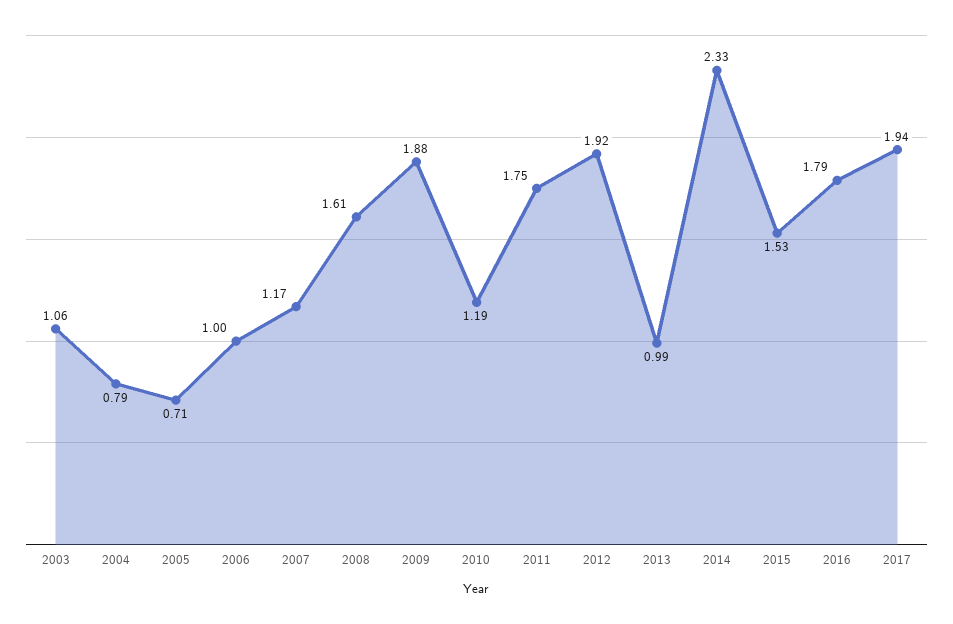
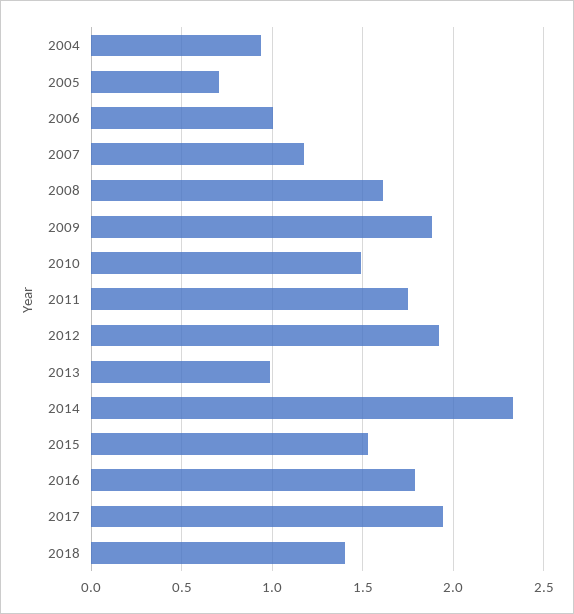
2003: 1.06 -> none
2004: 0.79 -> 0.95
2010: 1.19 -> 1.5
2018: none -> 1.4

